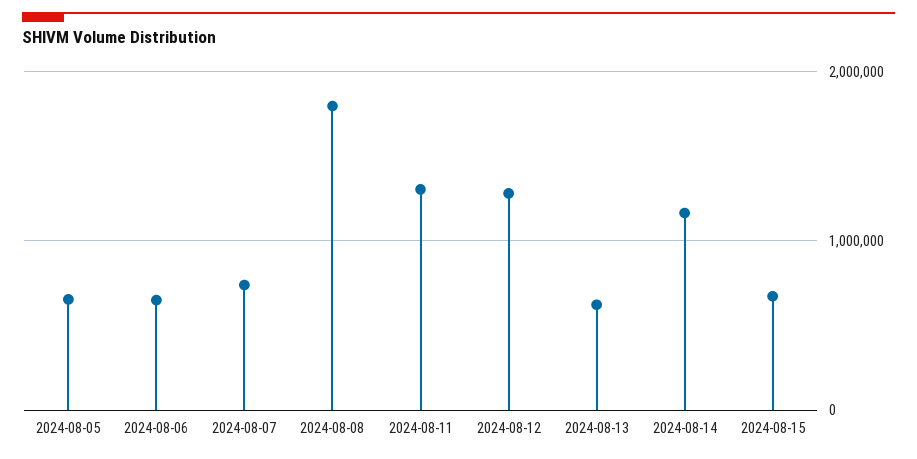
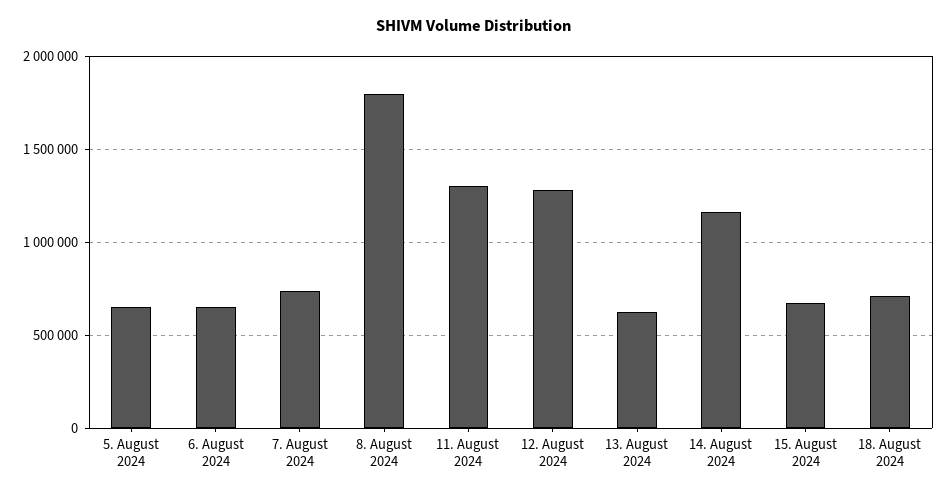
18. August 2024: none -> 700000

